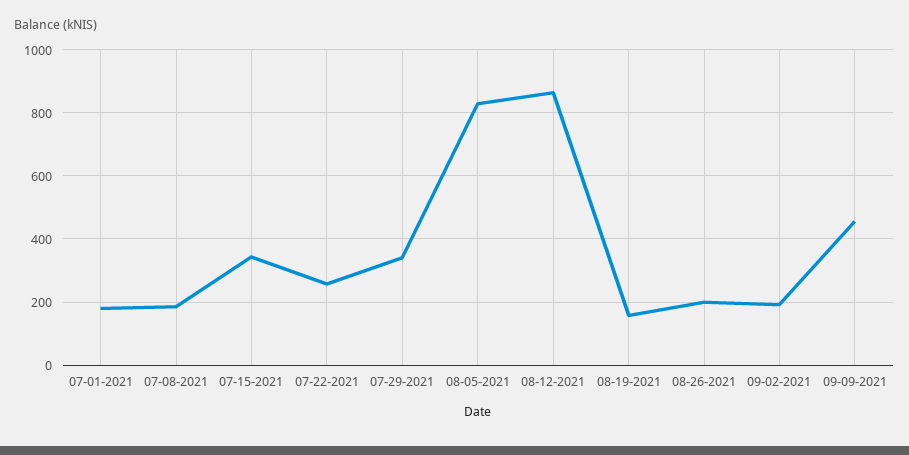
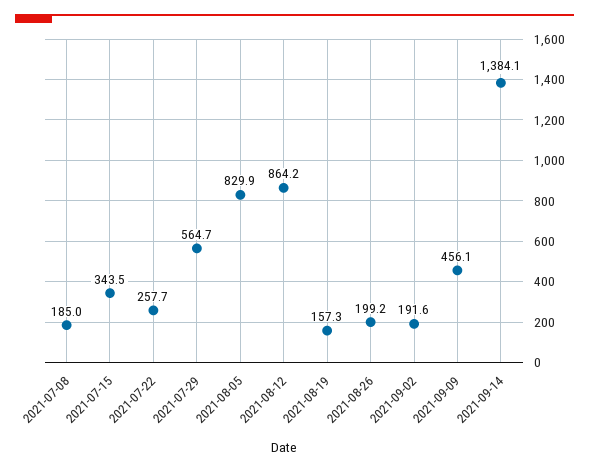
07-01-2021: 180 -> none
07-29-2021: 340 -> 564.7
2021-09-14: none -> 1384.1

